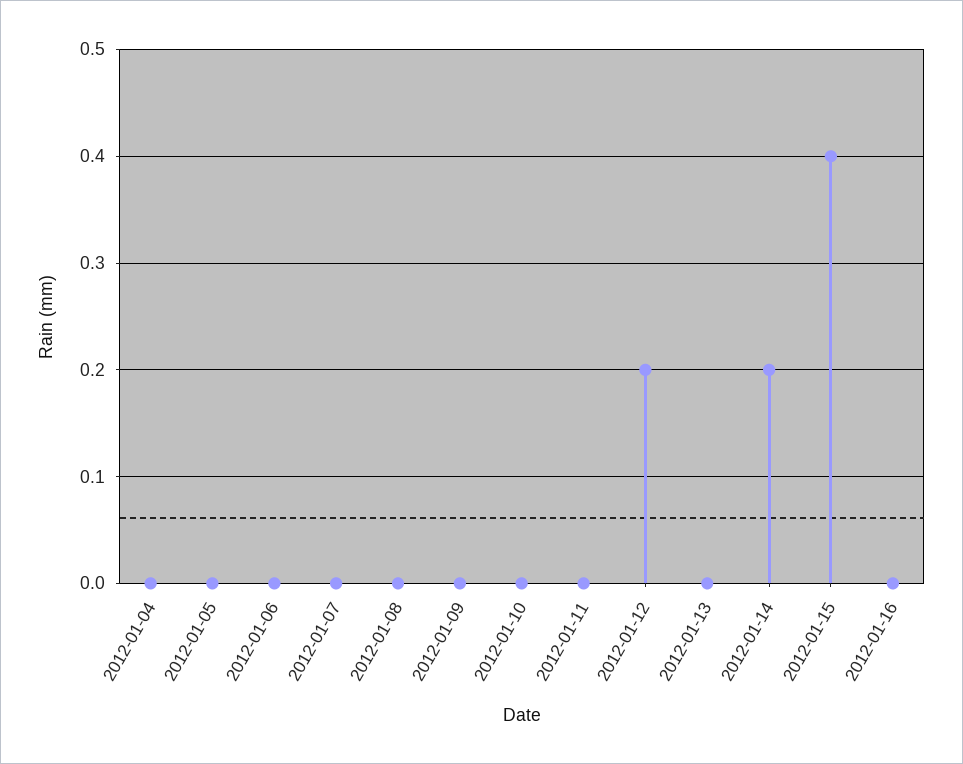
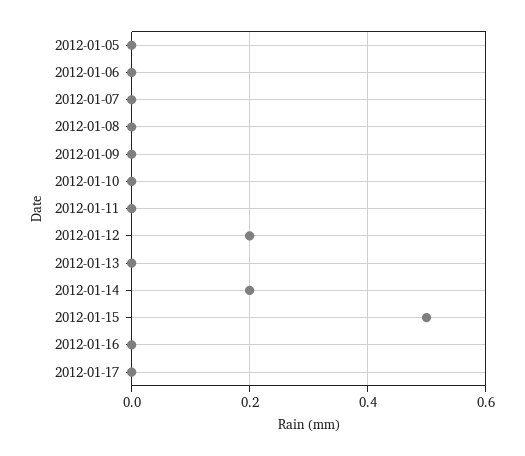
2012-01-04: 0 -> none
2012-01-15: 0.4 -> 0.5
2012-01-17: none -> 0

